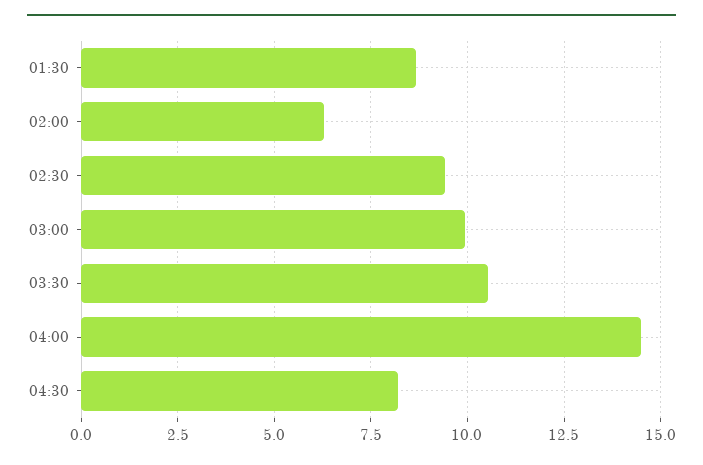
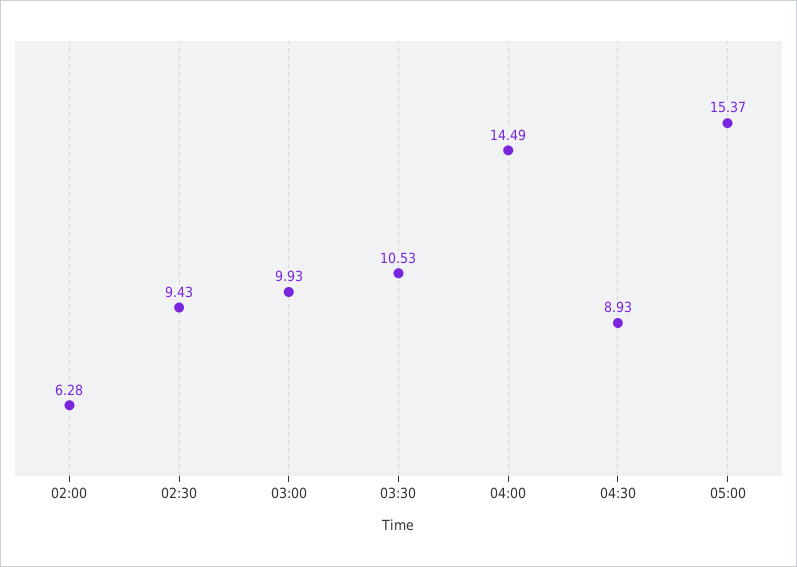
01:30: 8.75 -> none
04:30: 8.25 -> 8.93
05:00: none -> 15.37

